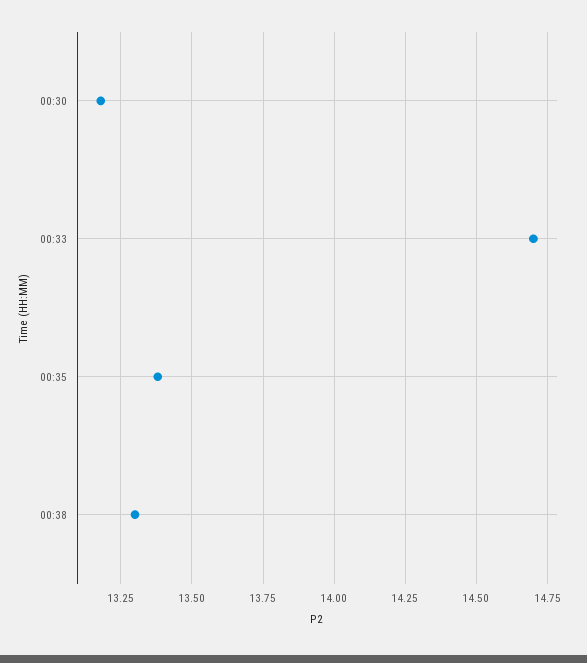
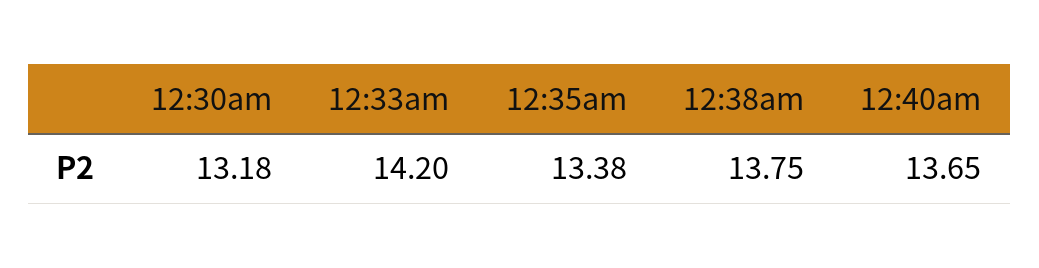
00:33: 14.7 -> 14.2
00:38: 13.3 -> 13.75
12:40am: none -> 13.65

